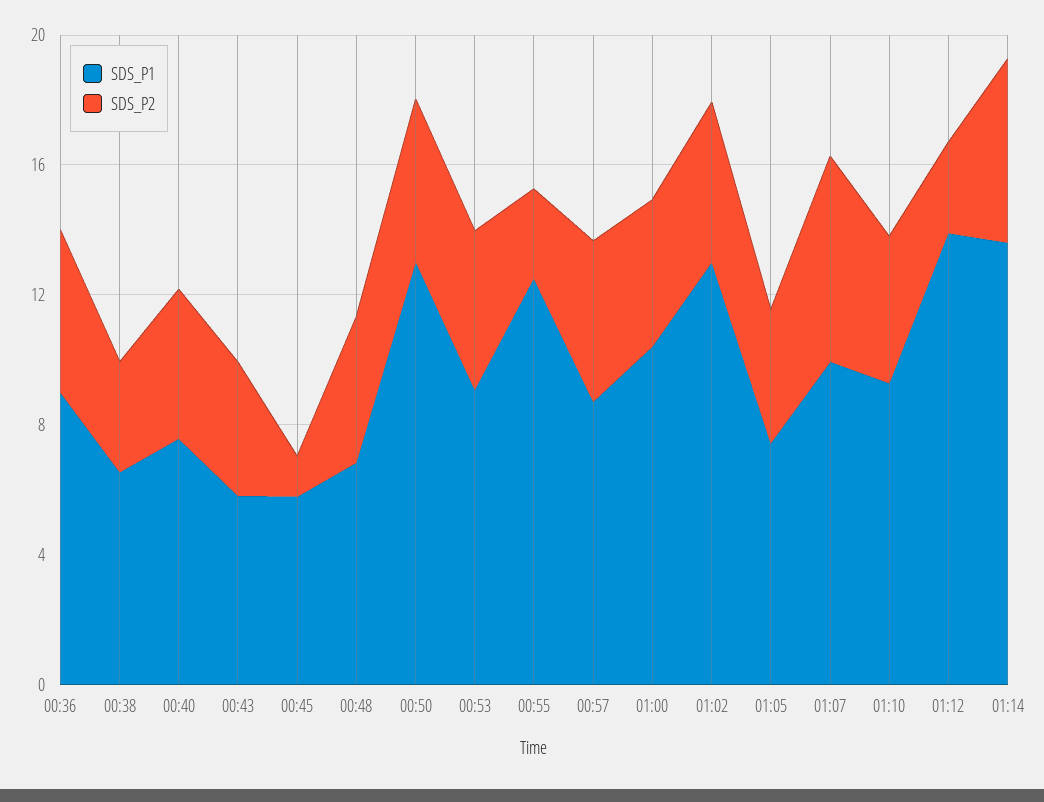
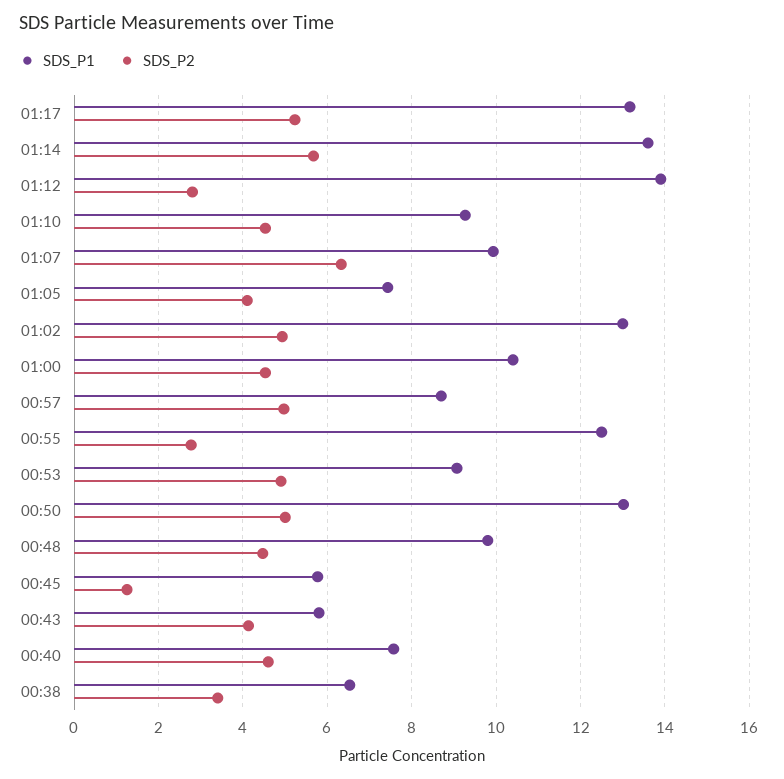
SDS_P1, 00:36: 9 -> none
SDS_P2, 00:36: 5 -> none
SDS_P1, 00:48: 7 -> 9.8
SDS_P1, 01:17: none -> 13.2
SDS_P2, 01:17: none -> 5.2

